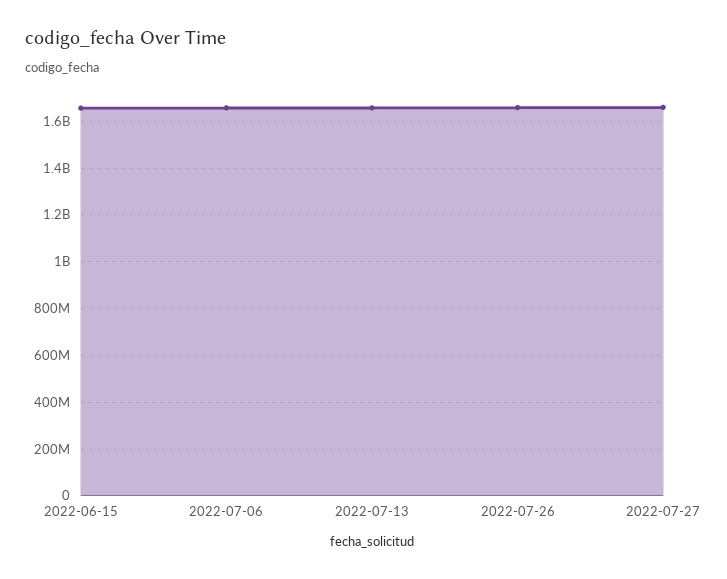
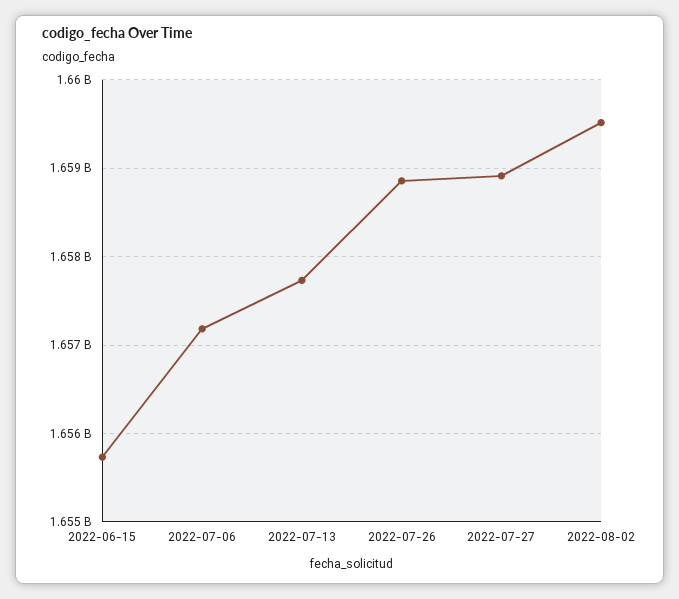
2022-08-02: none -> 1659500000

